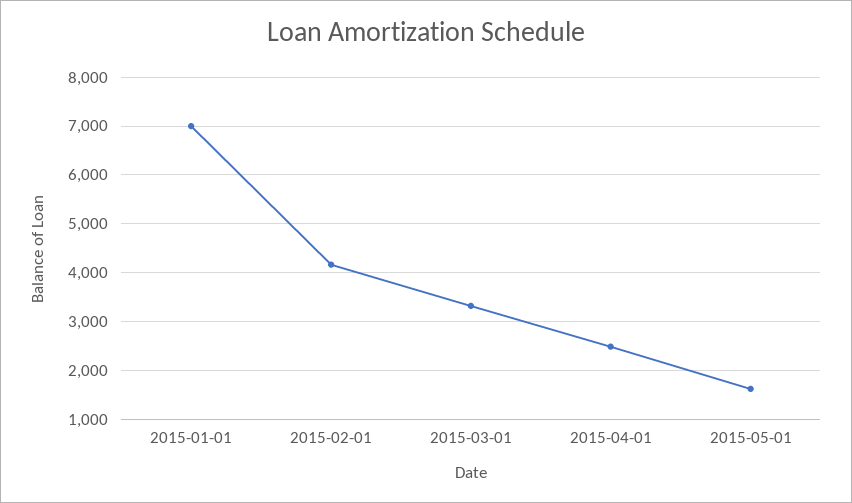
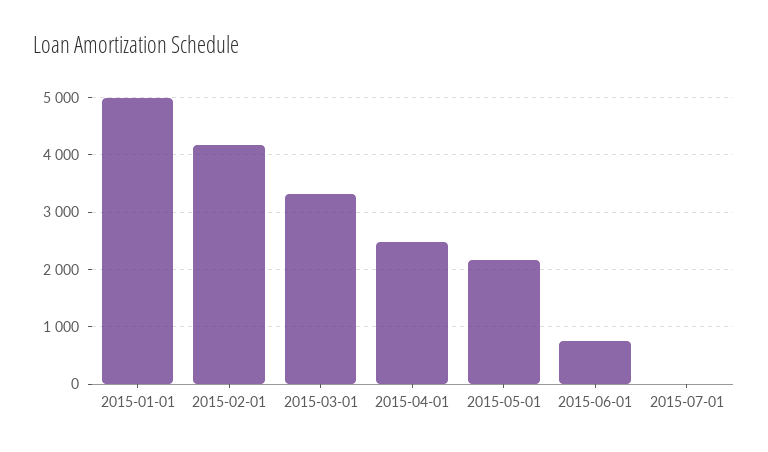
2015-01-01: 7000 -> 5000
2015-05-01: 1600 -> 2200
2015-06-01: none -> 800
2015-07-01: none -> 0

